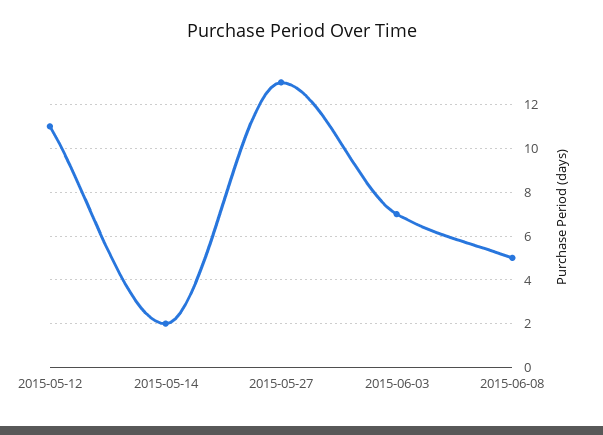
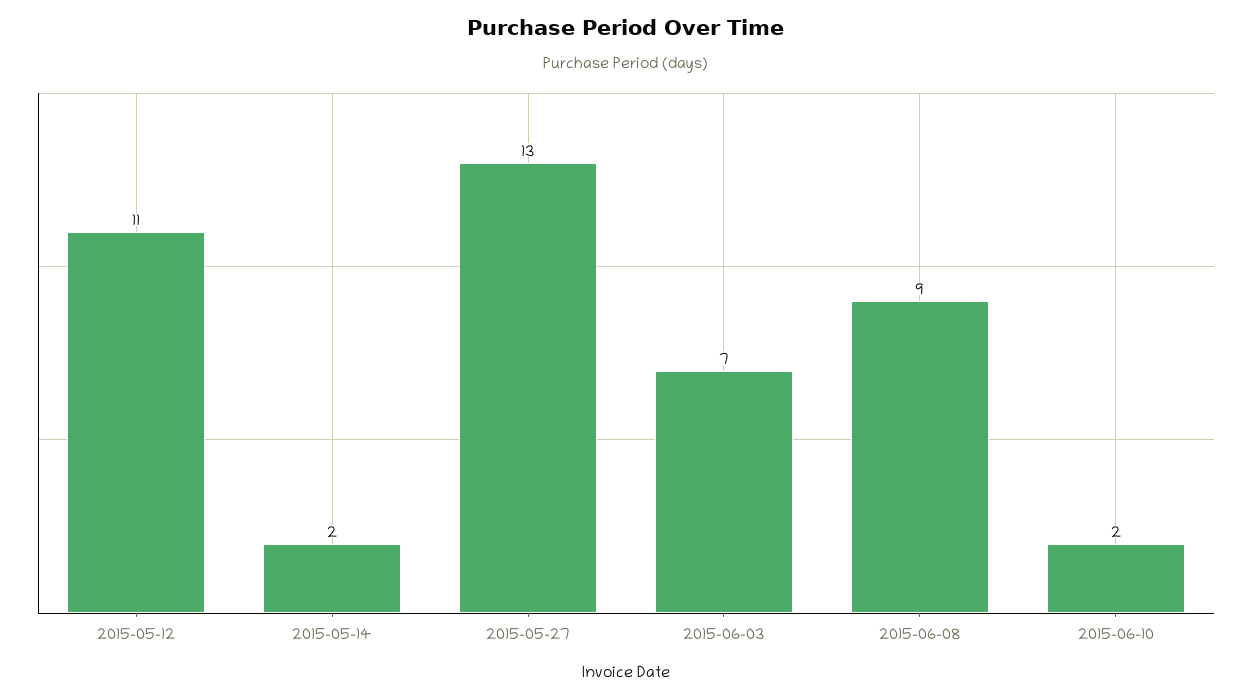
2015-06-08: 5 -> 9
2015-06-10: none -> 2

